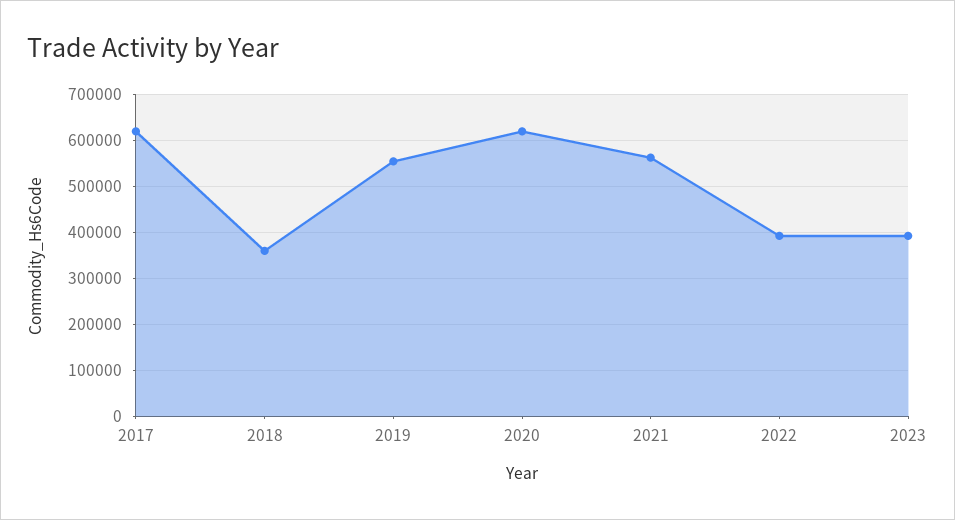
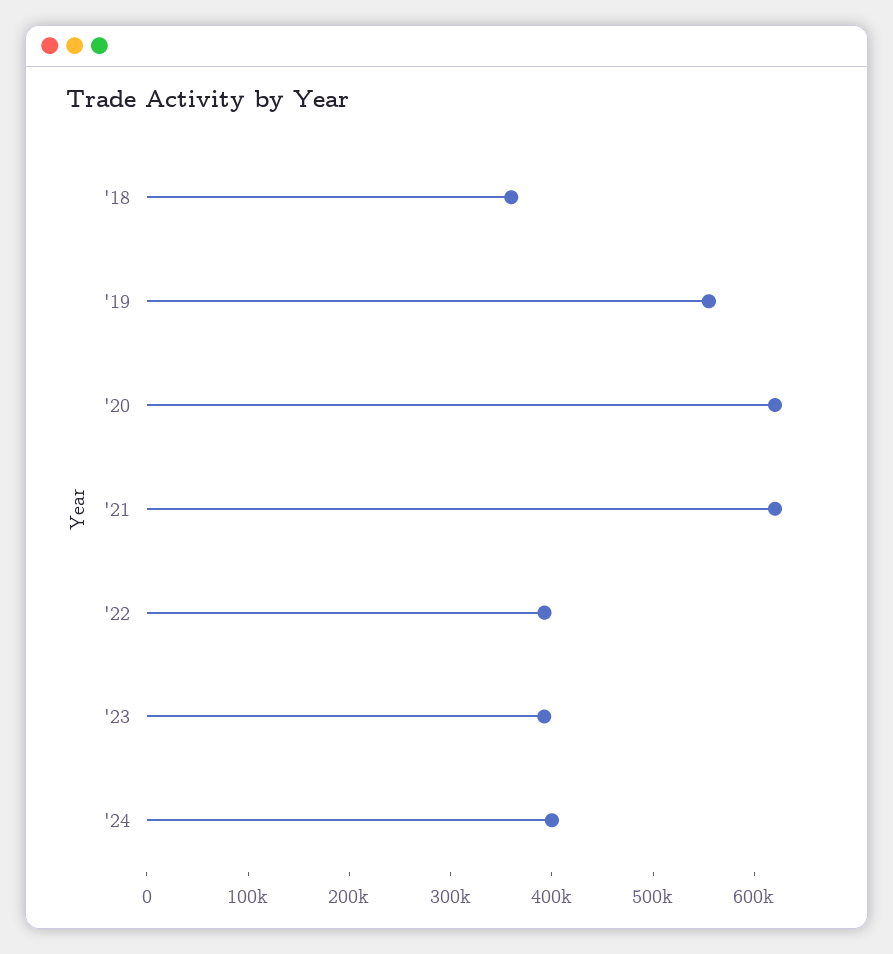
2017: 620000 -> none
2021: 560000 -> 620000
'24: none -> 400000

